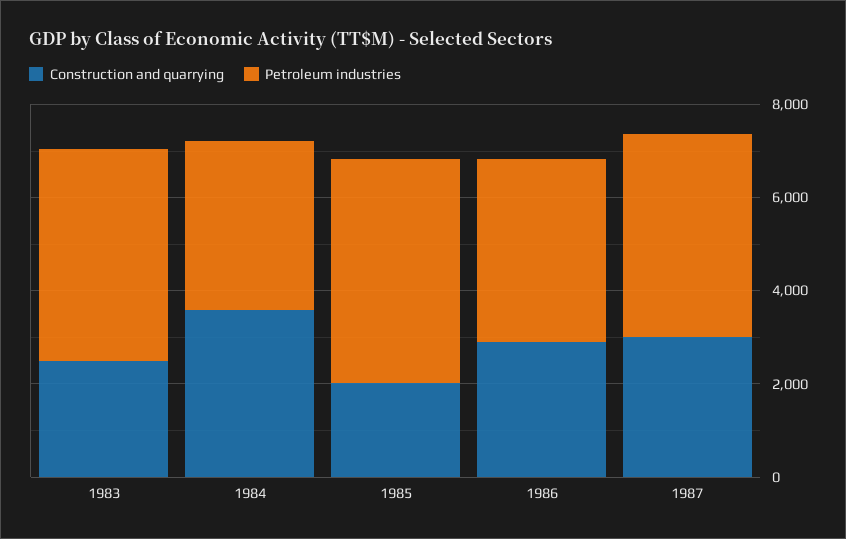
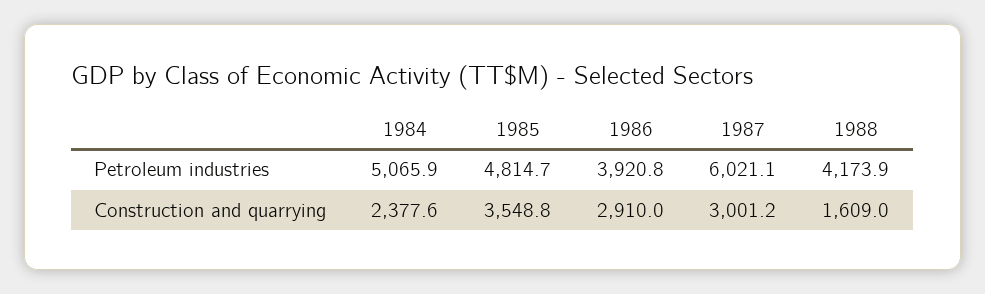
Construction and quarrying, 1983: 2500 -> none
Petroleum industries, 1983: 4500 -> none
Construction and quarrying, 1984: 3500 -> 2377.6
Petroleum industries, 1984: 3500 -> 5065.9
Construction and quarrying, 1985: 2000 -> 3548.8
Petroleum industries, 1987: 4500 -> 6021.1
Petroleum industries, 1988: none -> 4173.9
Construction and quarrying, 1988: none -> 1609

